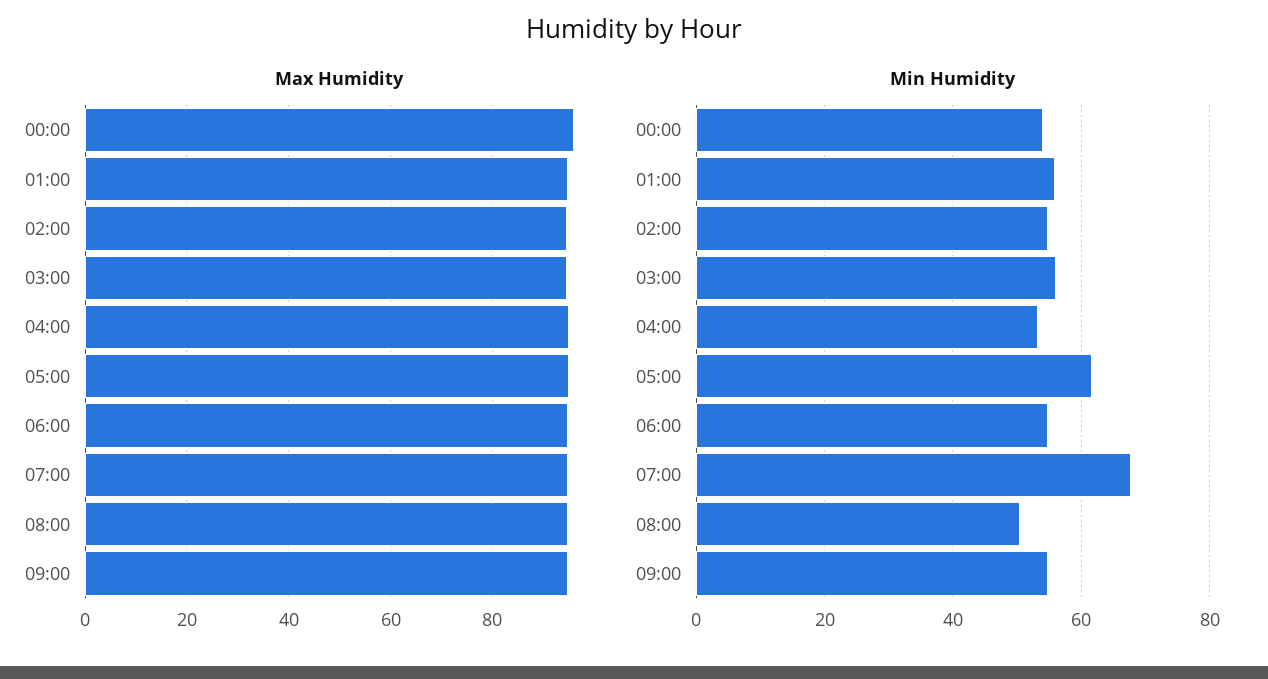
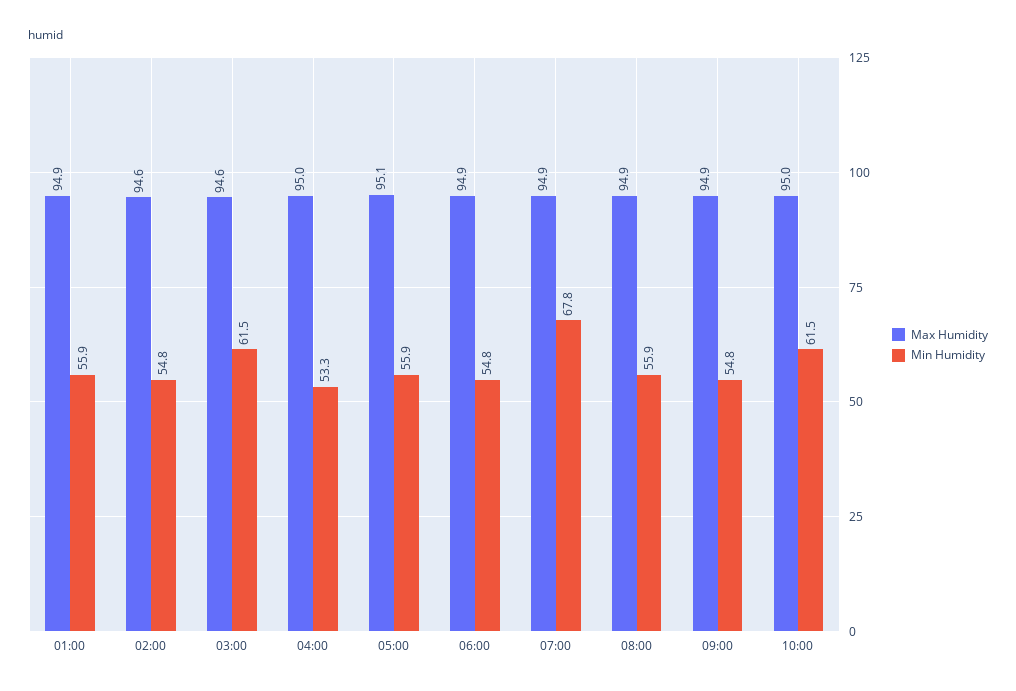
Max Humidity, 00:00: 96 -> none
Min Humidity, 00:00: 54 -> none
Min Humidity, 03:00: 56 -> 61.5
Min Humidity, 05:00: 62 -> 55.9
Min Humidity, 08:00: 50 -> 55.9
Max Humidity, 10:00: none -> 95
Min Humidity, 10:00: none -> 61.5

